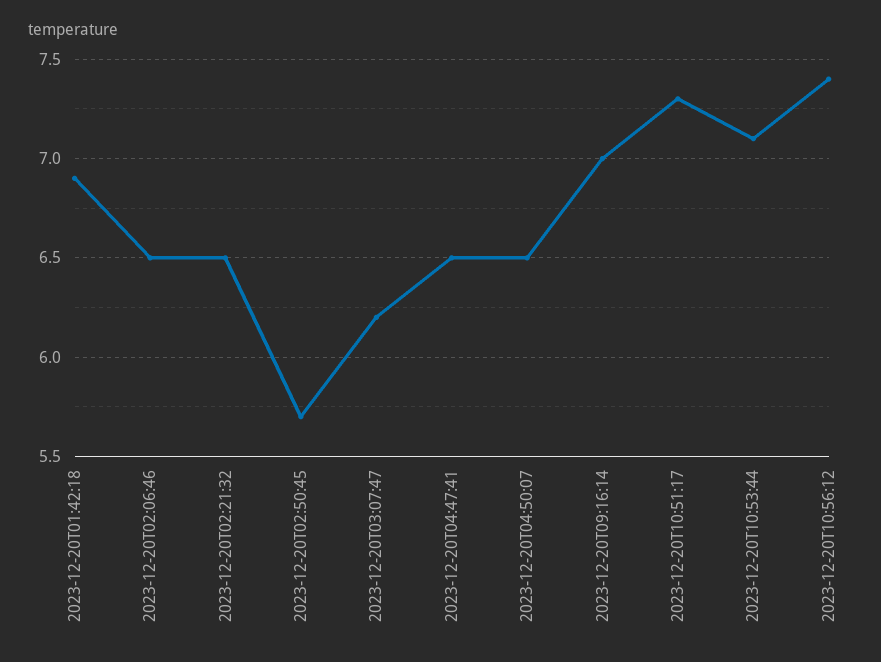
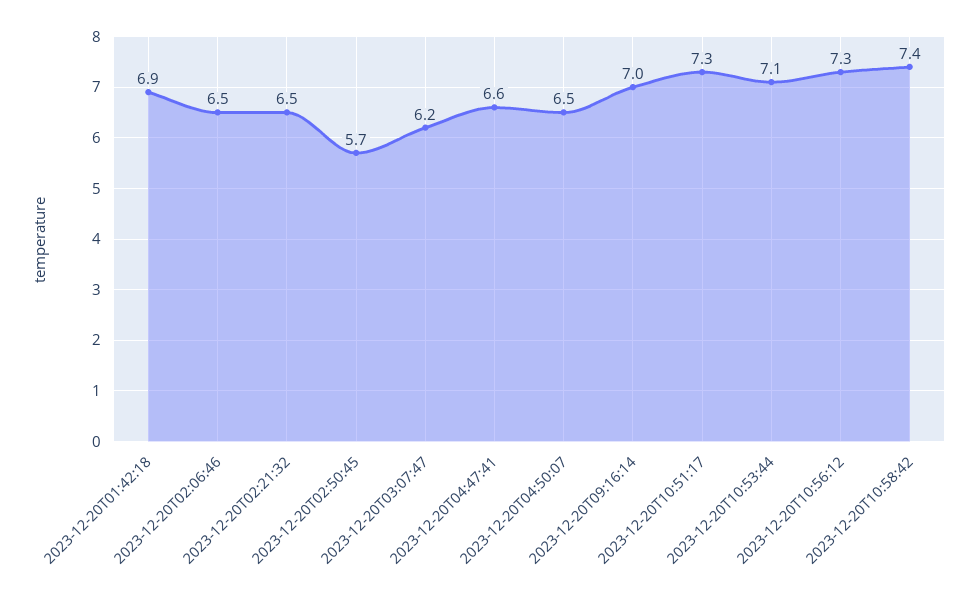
2023-12-20T04:47:41: 6.5 -> 6.6
2023-12-20T10:56:12: 7.4 -> 7.3
2023-12-20T10:58:42: none -> 7.4

